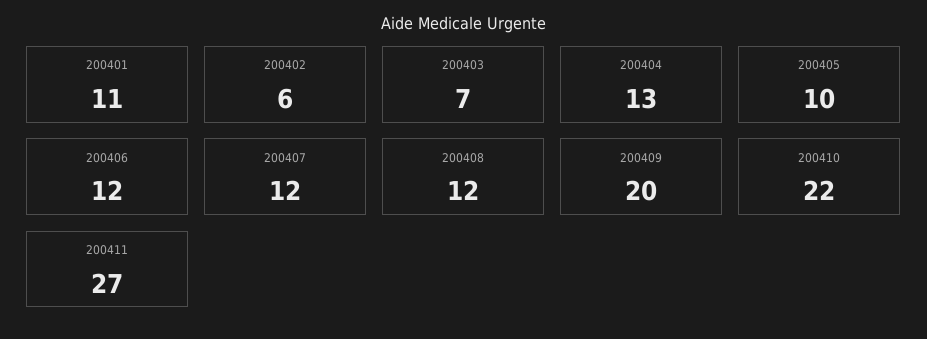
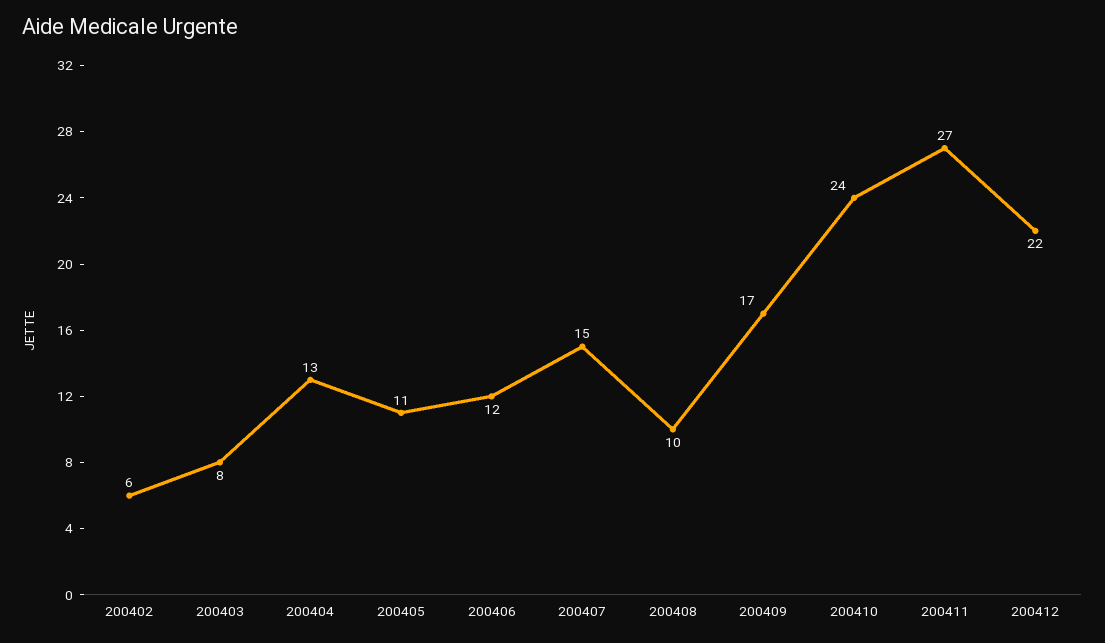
200401: 11 -> none
200403: 7 -> 8
200405: 10 -> 11
200407: 12 -> 15
200408: 12 -> 10
200409: 20 -> 17
200410: 22 -> 24
200412: none -> 22

